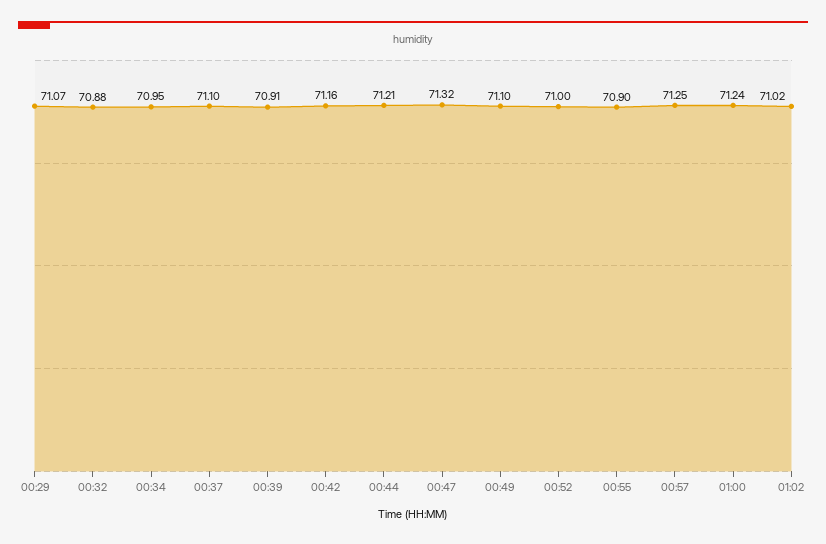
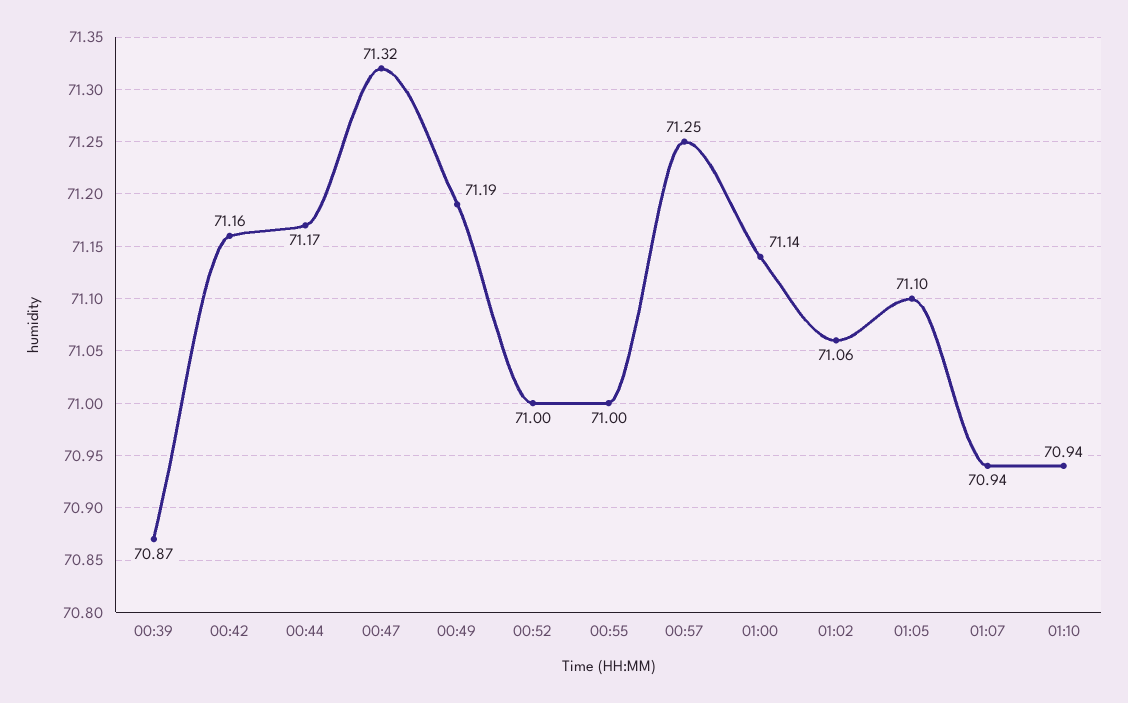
00:29: 71.07 -> none
00:32: 70.88 -> none
00:34: 70.95 -> none
00:37: 71.1 -> none
00:39: 70.91 -> 70.87
00:44: 71.21 -> 71.17
00:49: 71.1 -> 71.19
00:55: 70.9 -> 71
01:00: 71.24 -> 71.14
01:02: 71.02 -> 71.06
01:05: none -> 71.1
01:07: none -> 70.94
01:10: none -> 70.94

